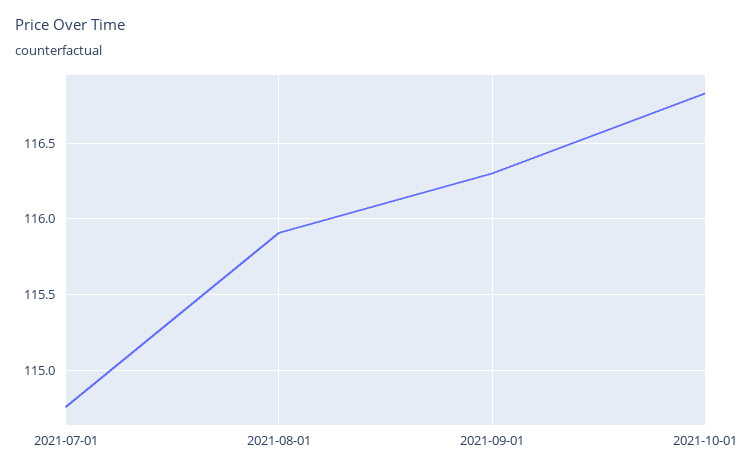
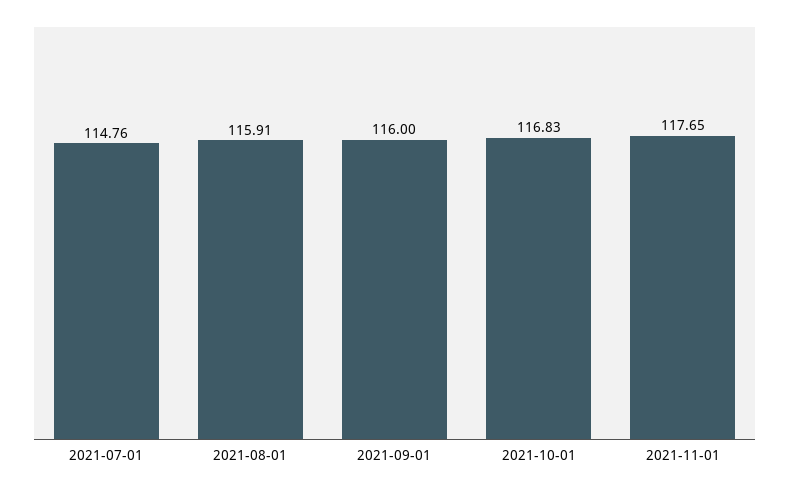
2021-09-01: 116.3 -> 116
2021-11-01: none -> 117.65

